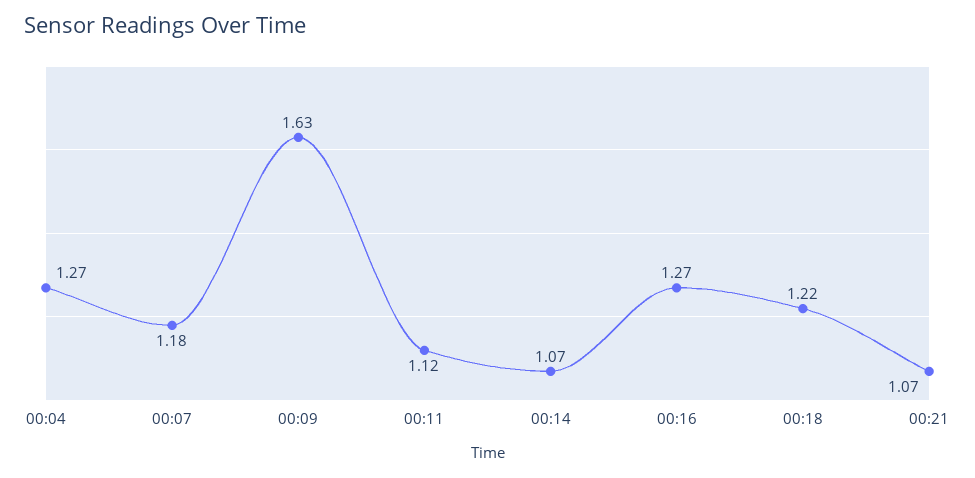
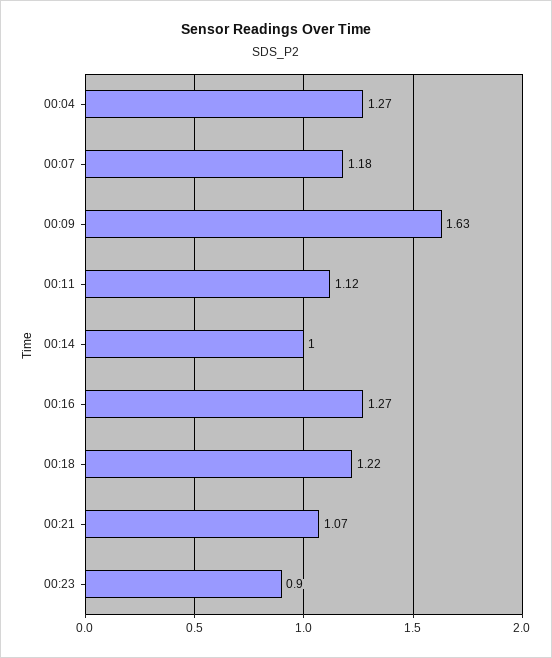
00:14: 1.07 -> 1
00:23: none -> 0.9

